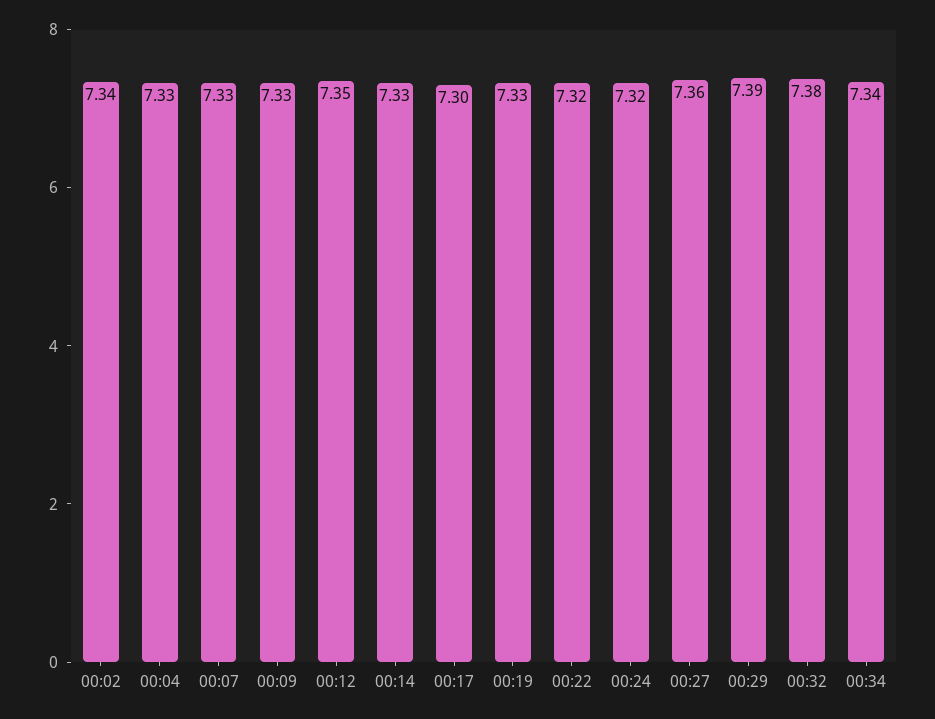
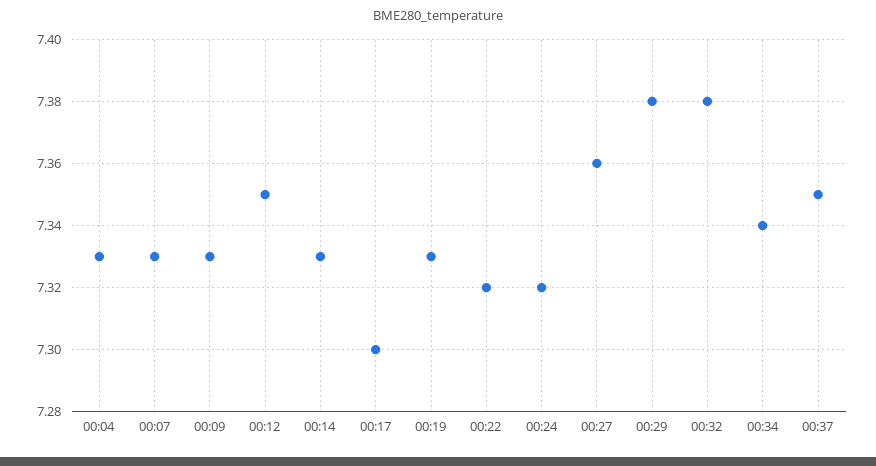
00:02: 7.34 -> none
00:29: 7.39 -> 7.38
00:37: none -> 7.35

